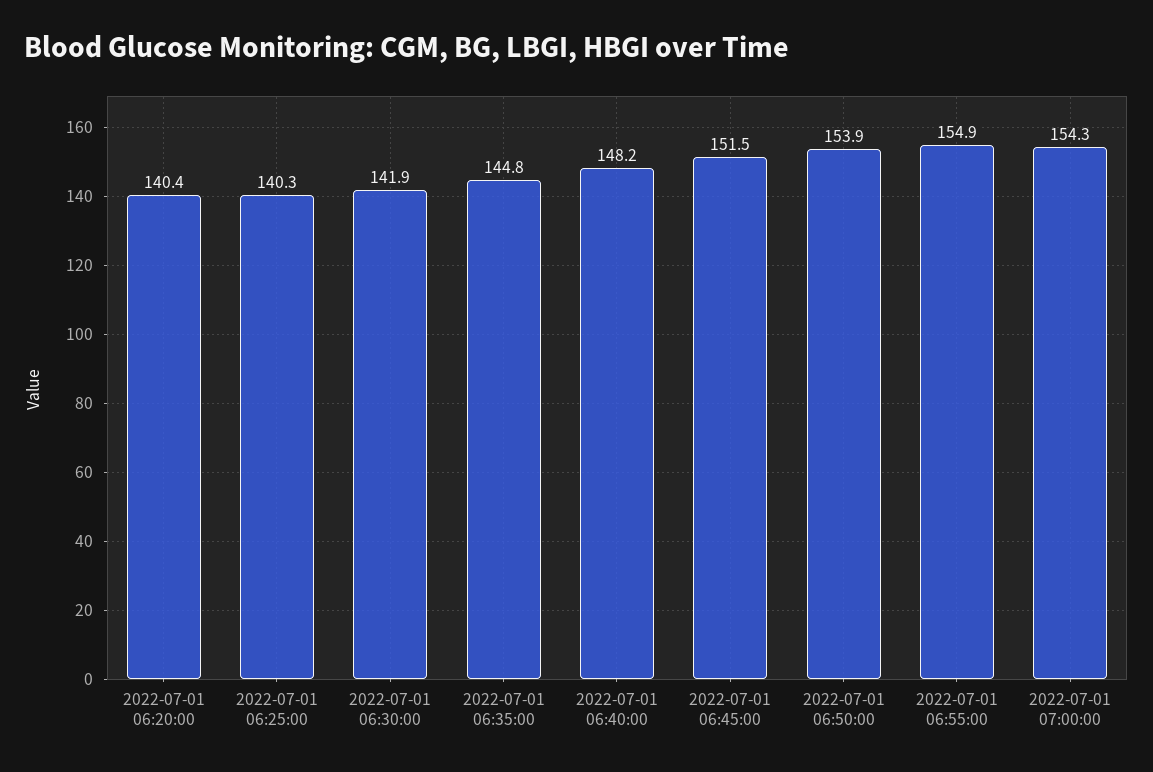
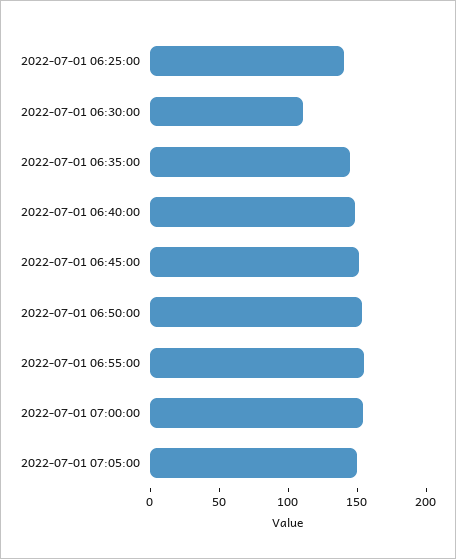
2022-07-01 06:20:00: 140.4 -> none
2022-07-01 06:30:00: 141.9 -> 110
2022-07-01 07:05:00: none -> 150

